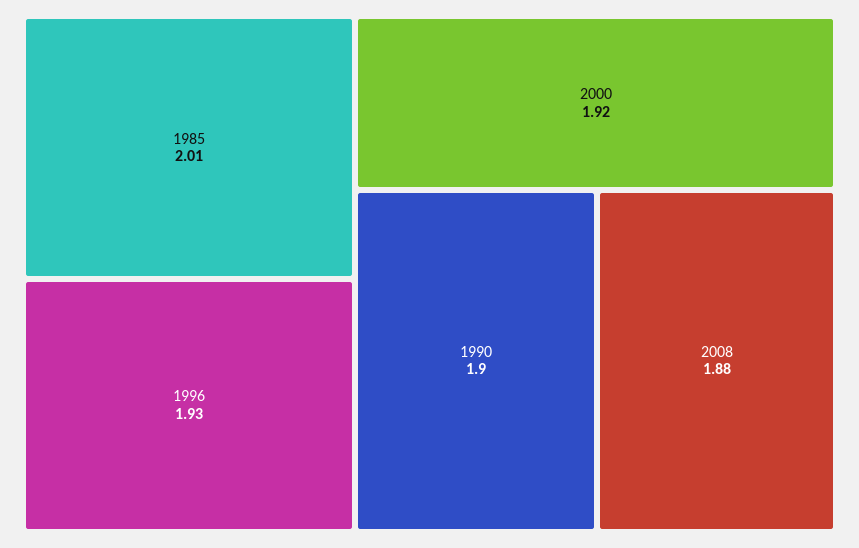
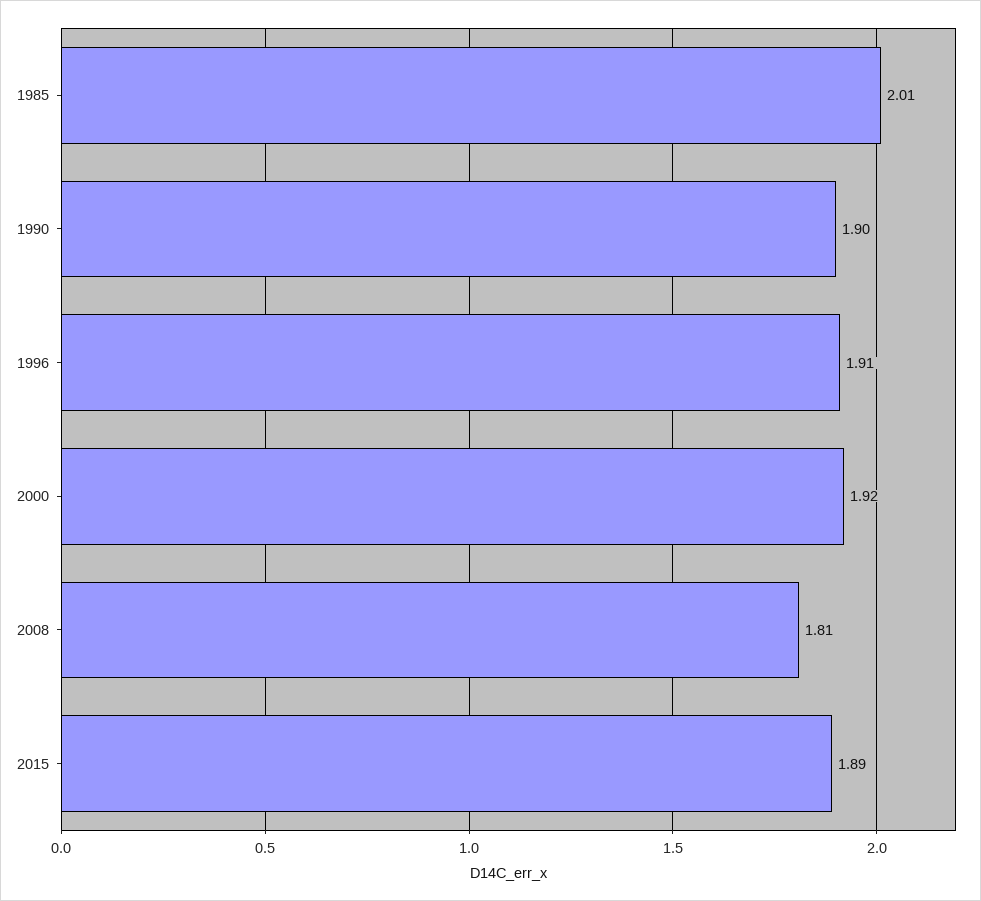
1996: 1.93 -> 1.91
2008: 1.88 -> 1.81
2015: none -> 1.89

